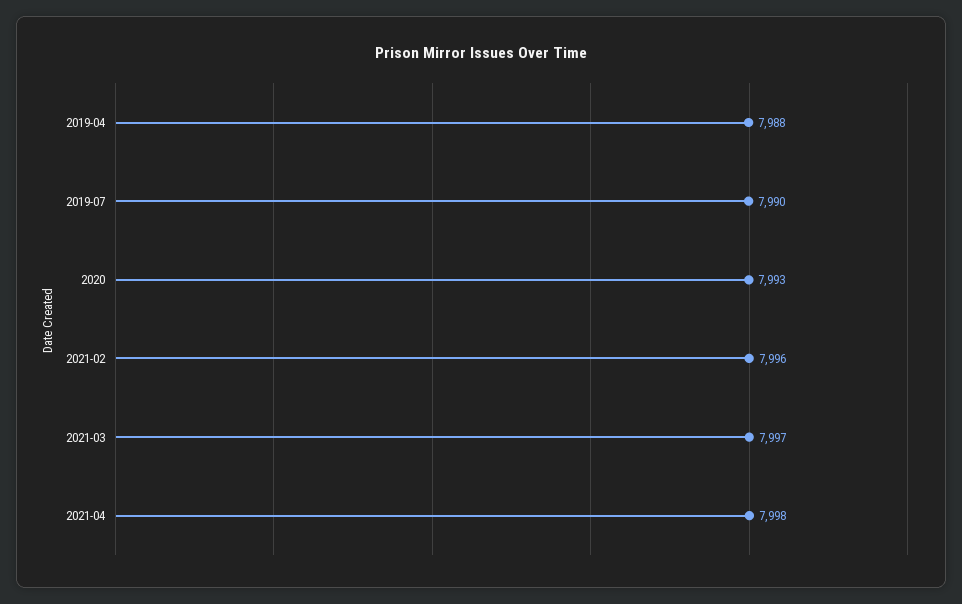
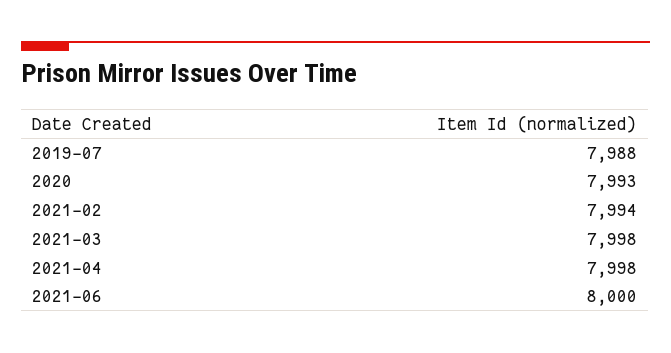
2019-04: 7988 -> none
2019-07: 7990 -> 7988
2021-02: 7996 -> 7994
2021-03: 7997 -> 7998
2021-06: none -> 8000

